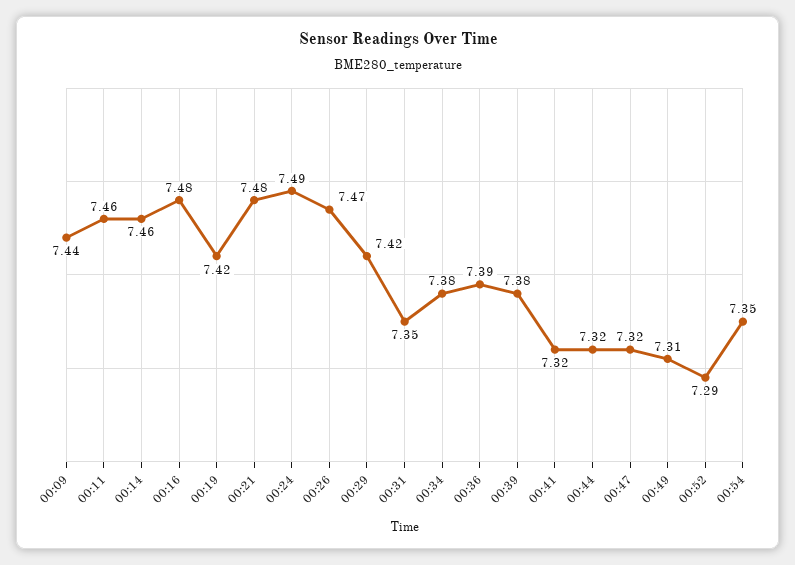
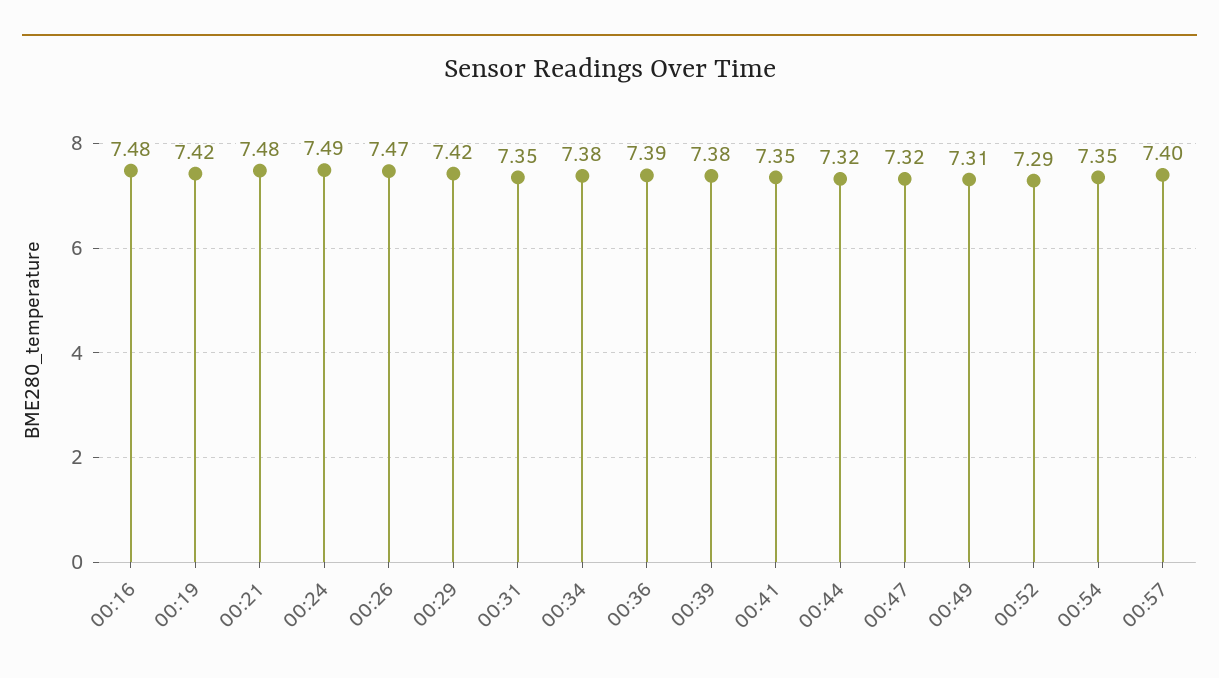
00:09: 7.44 -> none
00:11: 7.46 -> none
00:14: 7.46 -> none
00:41: 7.32 -> 7.35
00:57: none -> 7.4

